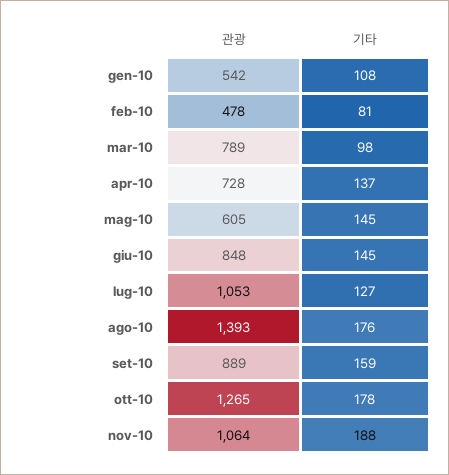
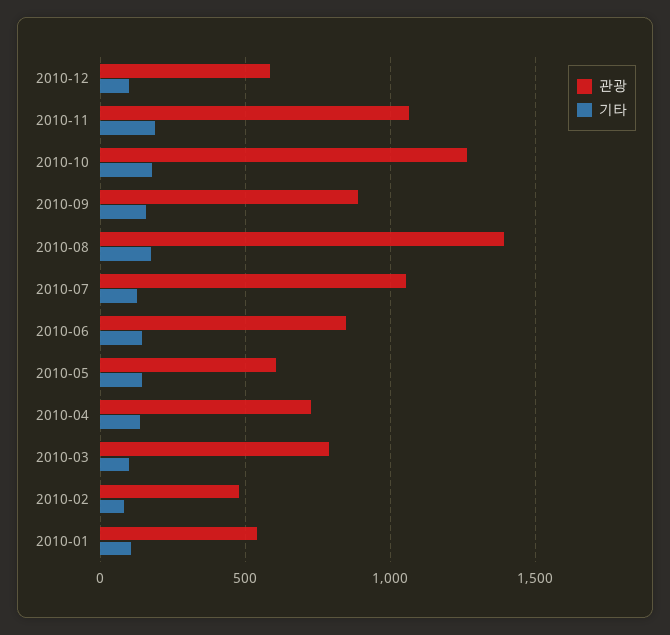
관광, 2010-12: none -> 600
기타, 2010-12: none -> 100

